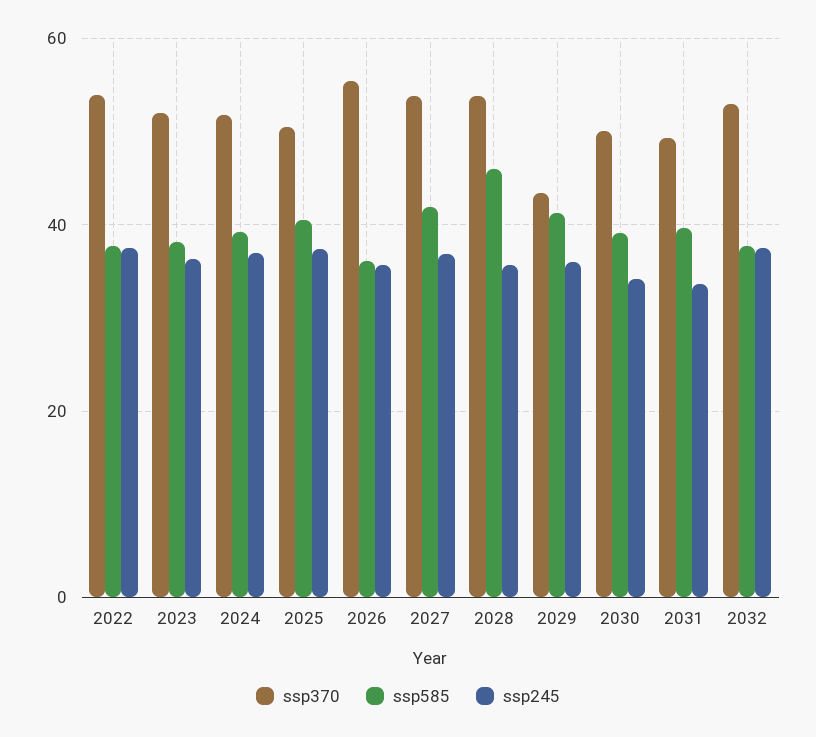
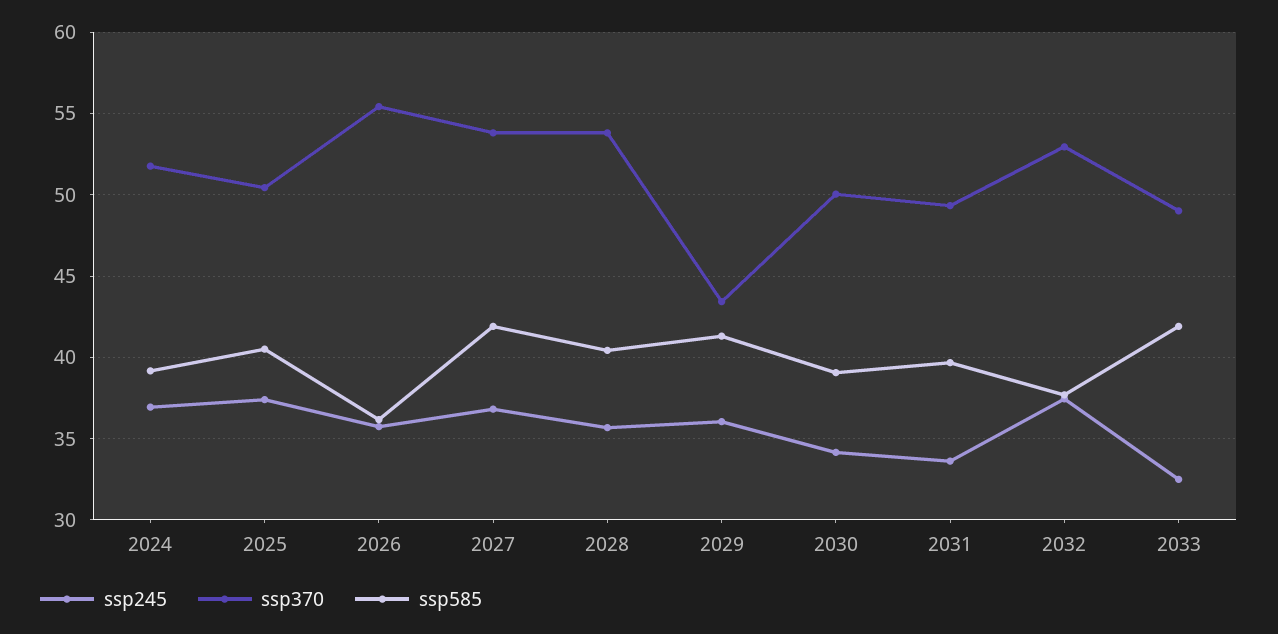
ssp370, 2022: 54 -> none
ssp585, 2022: 38 -> none
ssp245, 2022: 38 -> none
ssp370, 2023: 52 -> none
ssp585, 2023: 38 -> none
ssp245, 2023: 36 -> none
ssp585, 2028: 46 -> 40.5
ssp245, 2033: none -> 32.5
ssp370, 2033: none -> 49
ssp585, 2033: none -> 42

